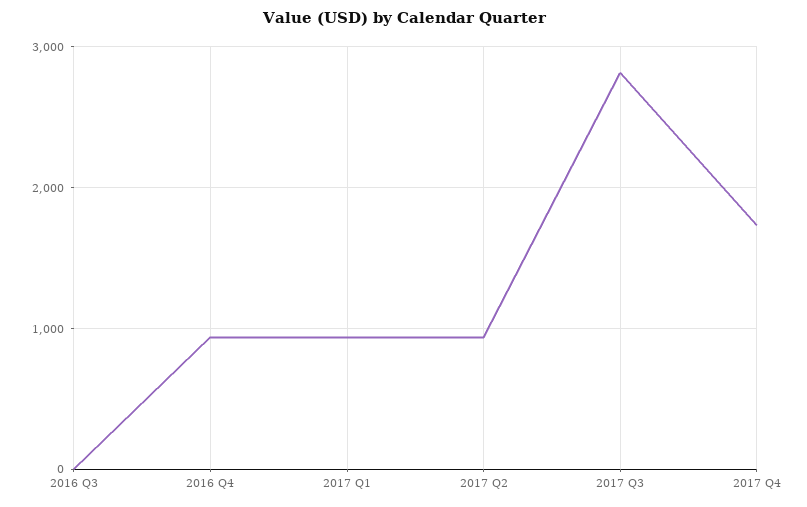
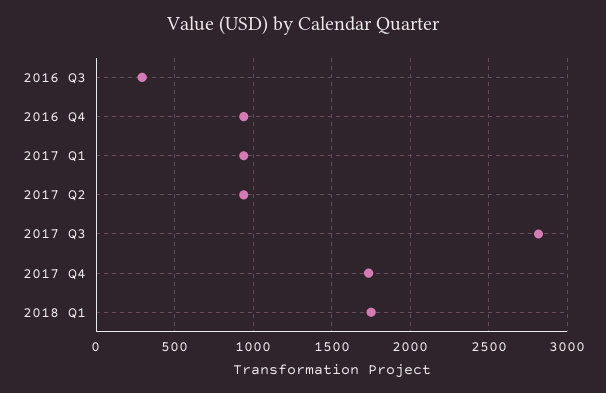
2016 Q3: 0 -> 300
2018 Q1: none -> 1750

